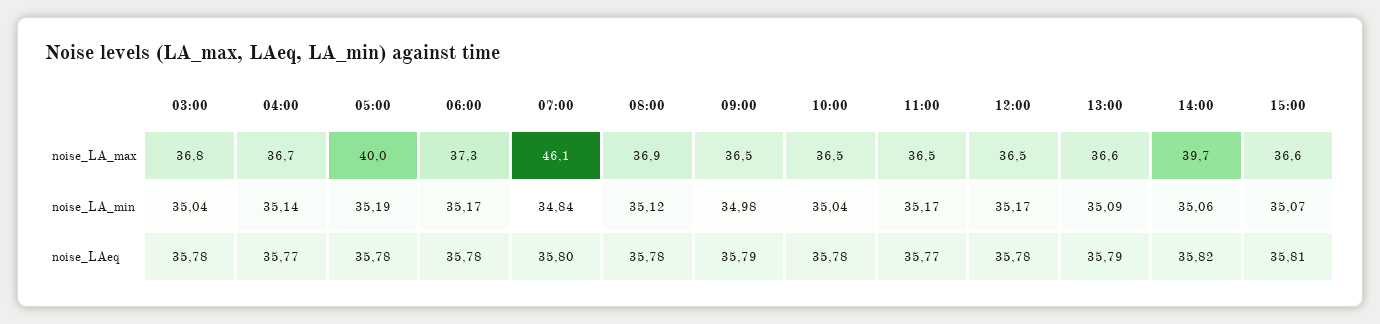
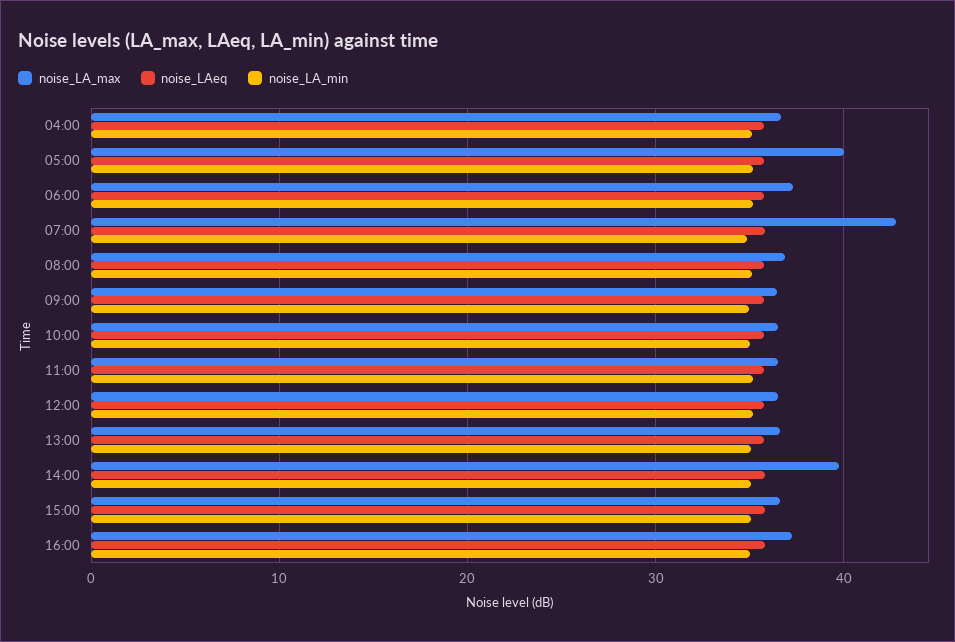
noise_LA_max, 03:00: 36.8 -> none
noise_LA_max, 07:00: 46.1 -> 43
noise_LA_min, 03:00: 35.04 -> none
noise_LAeq, 03:00: 35.78 -> none
noise_LA_max, 16:00: none -> 37
noise_LAeq, 16:00: none -> 36
noise_LA_min, 16:00: none -> 35

